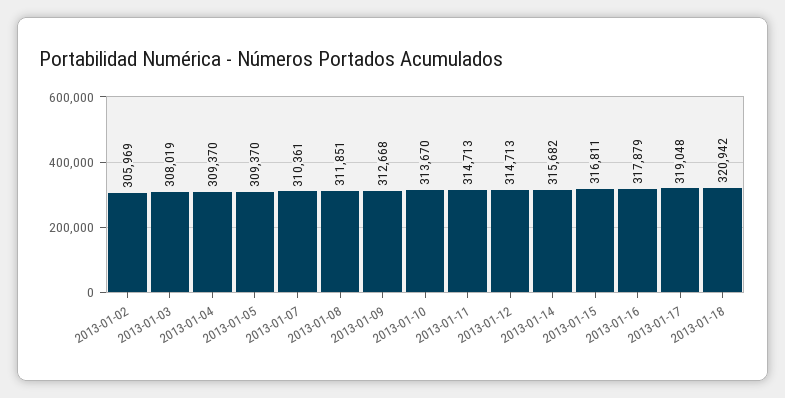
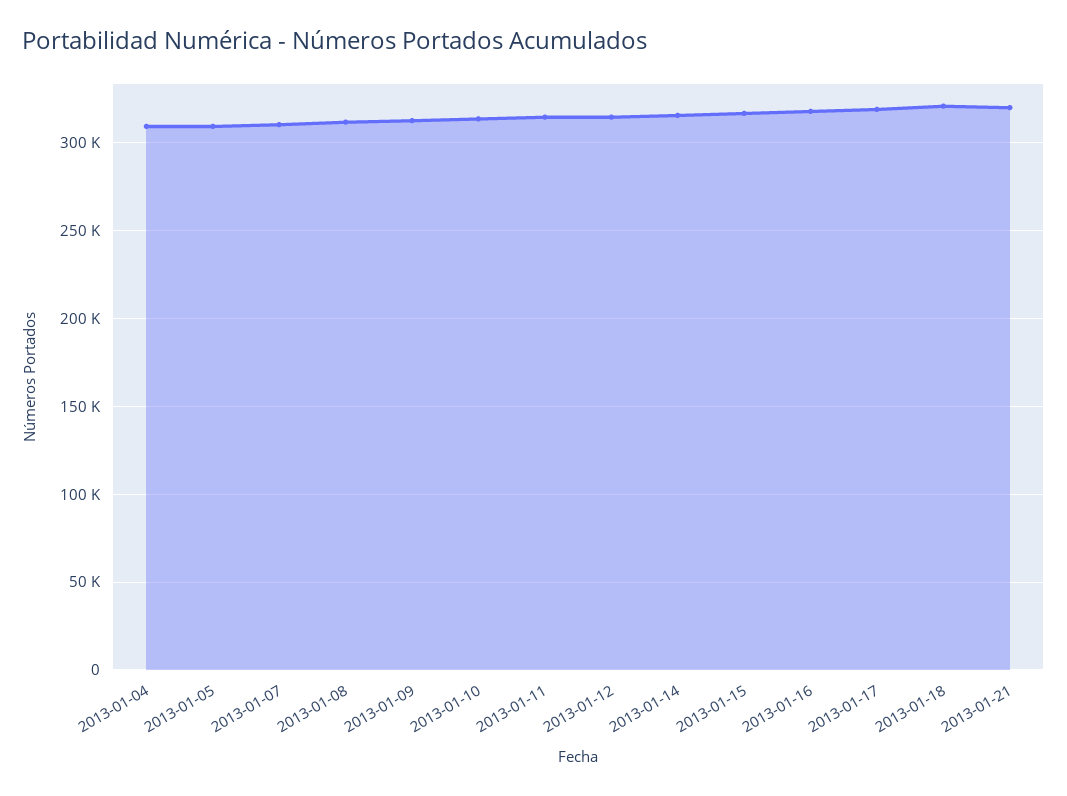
2013-01-02: 305969 -> none
2013-01-03: 308019 -> none
2013-01-21: none -> 320000

